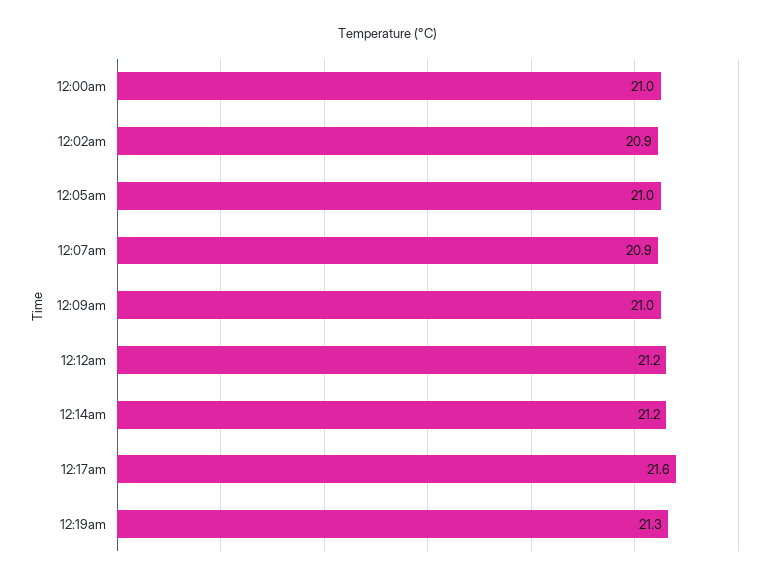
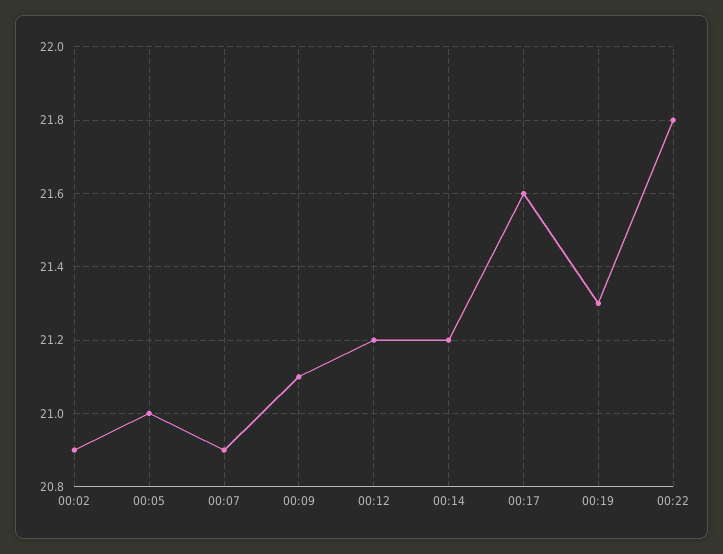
12:00am: 21 -> none
12:09am: 21 -> 21.1
00:22: none -> 21.8

